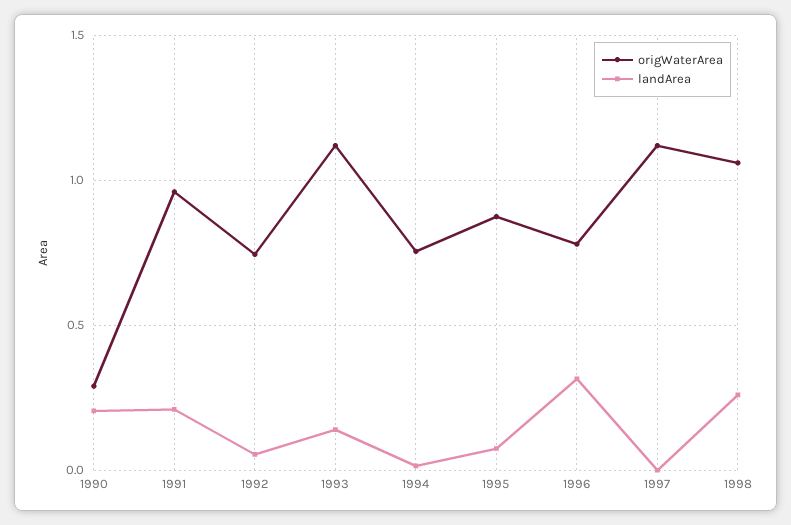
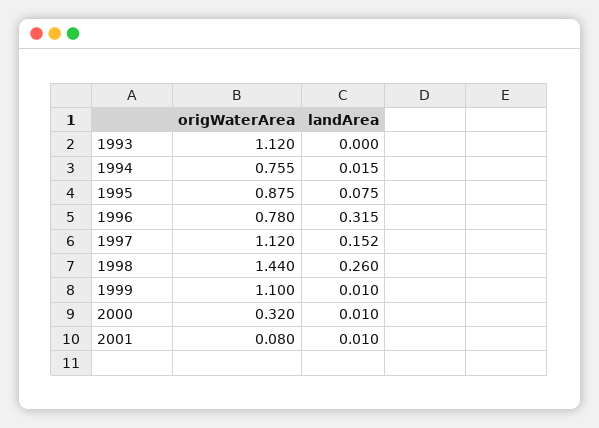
origWaterArea, 1990: 0.3 -> none
landArea, 1990: 0.2 -> none
origWaterArea, 1991: 0.95 -> none
landArea, 1991: 0.2 -> none
origWaterArea, 1992: 0.75 -> none
landArea, 1992: 0.05 -> none
landArea, 1993: 0.15 -> 0
landArea, 1997: 0 -> 0.152
origWaterArea, 1998: 1.05 -> 1.44
origWaterArea, 1999: none -> 1.1
landArea, 1999: none -> 0.01
origWaterArea, 2000: none -> 0.32
landArea, 2000: none -> 0.01
origWaterArea, 2001: none -> 0.08
landArea, 2001: none -> 0.01

